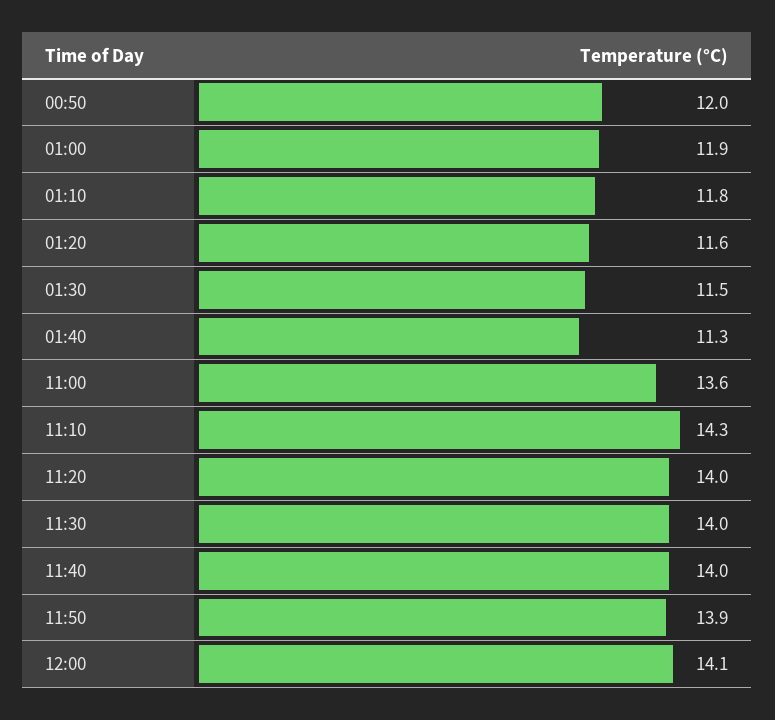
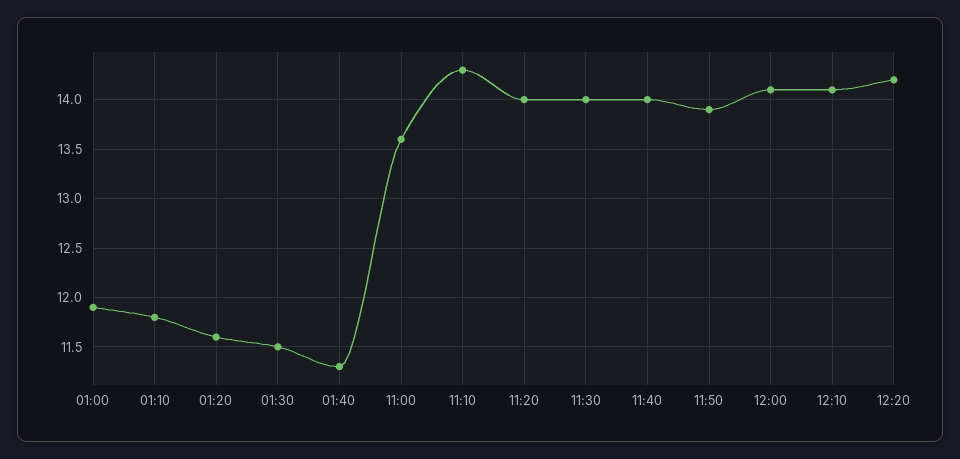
00:50: 12 -> none
12:10: none -> 14.1
12:20: none -> 14.2

